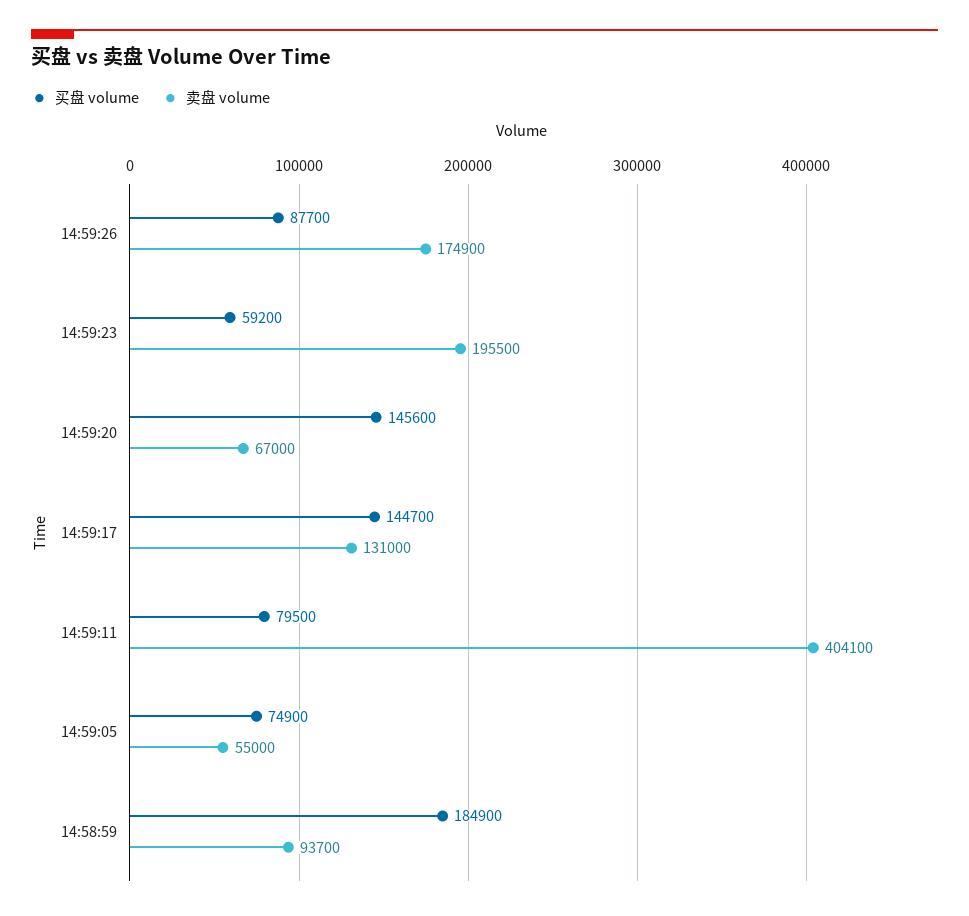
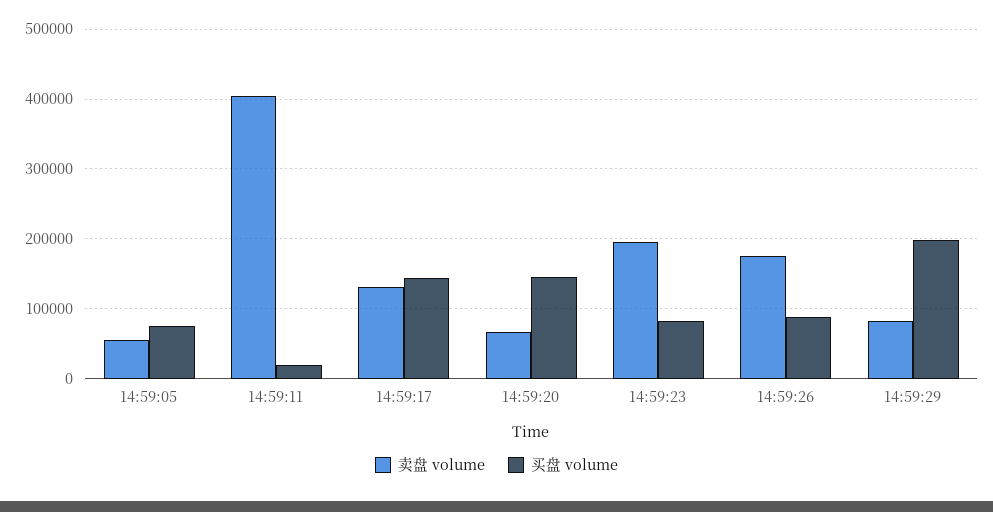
买盘 volume, 14:59:23: 59200 -> 80000
买盘 volume, 14:59:11: 79500 -> 20000
买盘 volume, 14:58:59: 184900 -> none
卖盘 volume, 14:58:59: 93700 -> none
卖盘 volume, 14:59:29: none -> 80000
买盘 volume, 14:59:29: none -> 200000

